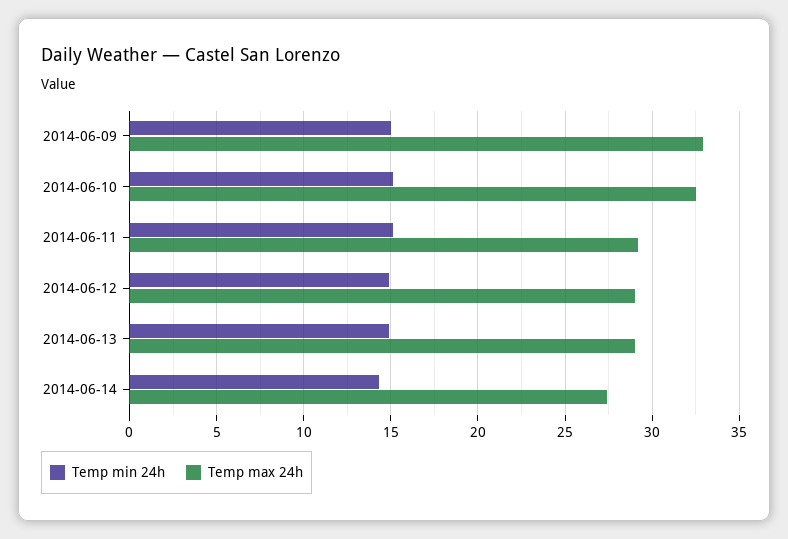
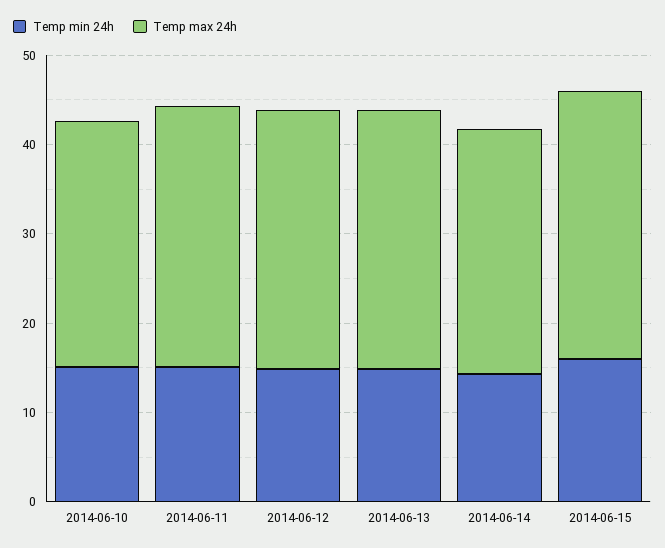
Temp min 24h, 2014-06-09: 15 -> none
Temp max 24h, 2014-06-09: 33 -> none
Temp max 24h, 2014-06-10: 32.5 -> 28
Temp min 24h, 2014-06-15: none -> 16
Temp max 24h, 2014-06-15: none -> 30

